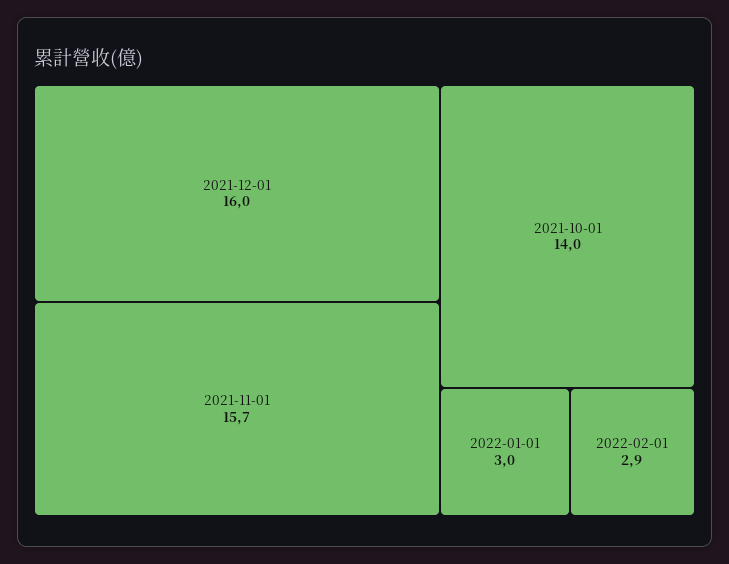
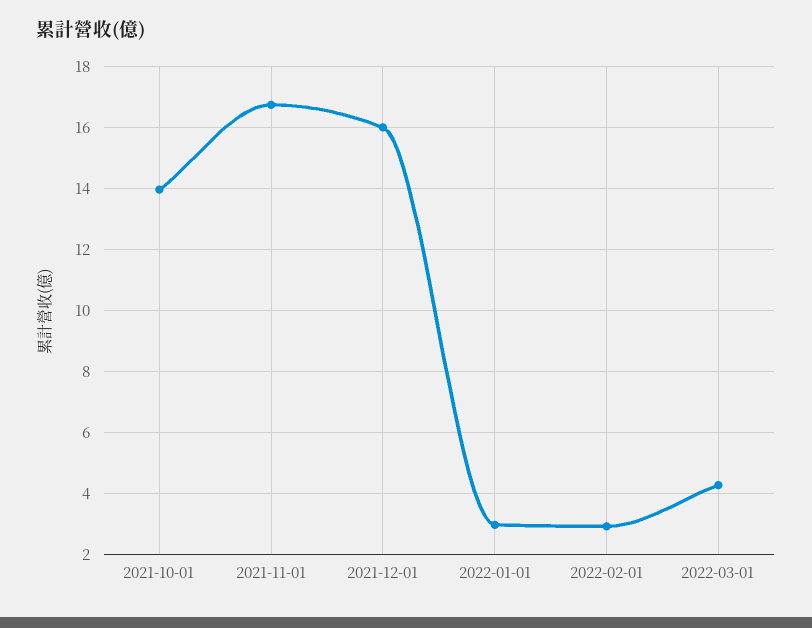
2021-11-01: 15.7 -> 16.8
2022-03-01: none -> 4.2

